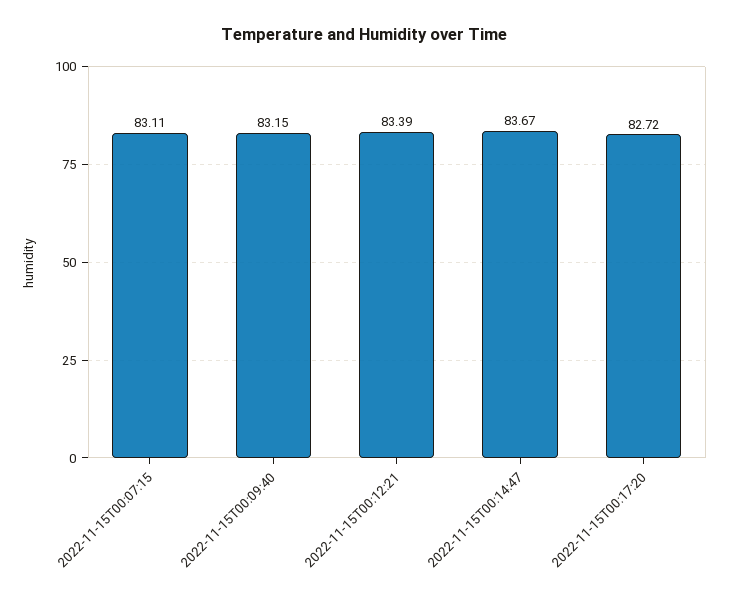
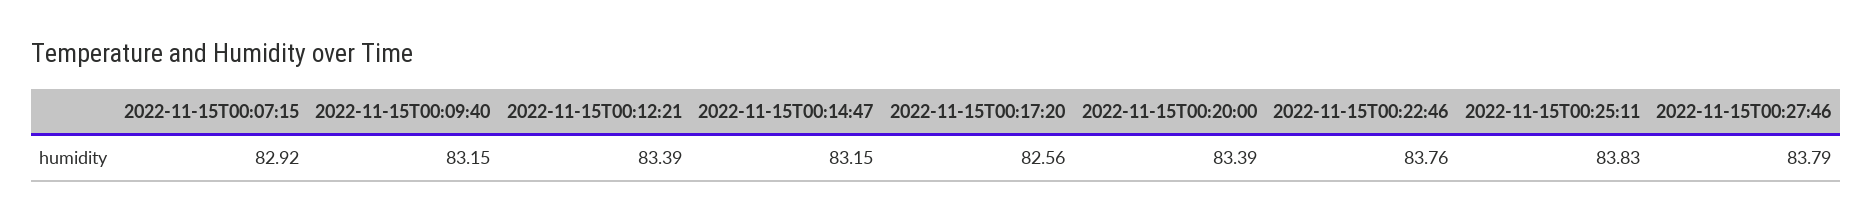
2022-11-15T00:07:15: 83.11 -> 82.92
2022-11-15T00:14:47: 83.67 -> 83.15
2022-11-15T00:17:20: 82.72 -> 82.56
2022-11-15T00:20:00: none -> 83.39
2022-11-15T00:22:46: none -> 83.76
2022-11-15T00:25:11: none -> 83.83
2022-11-15T00:27:46: none -> 83.79

